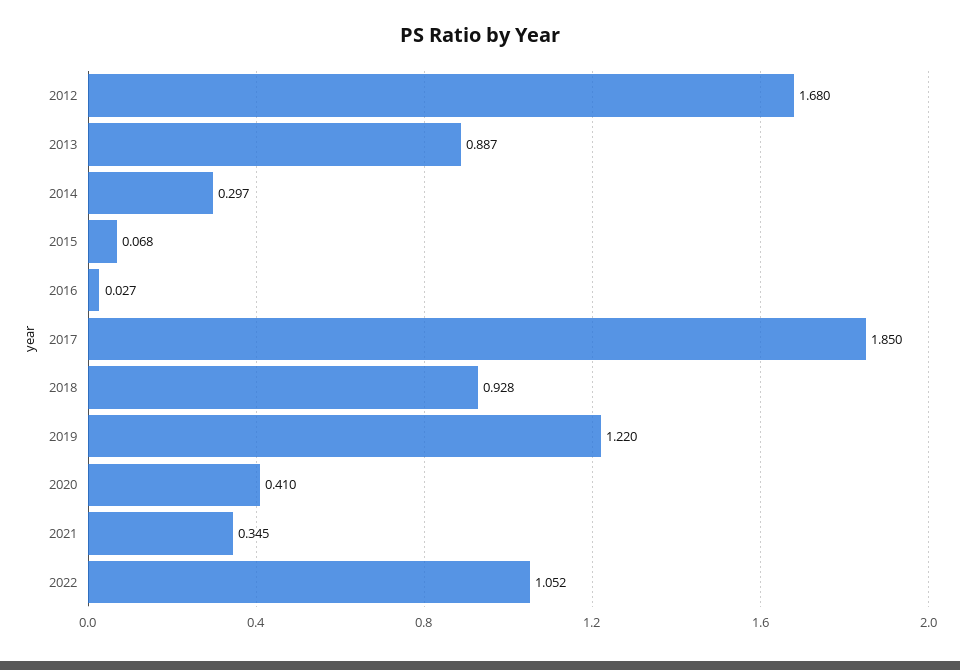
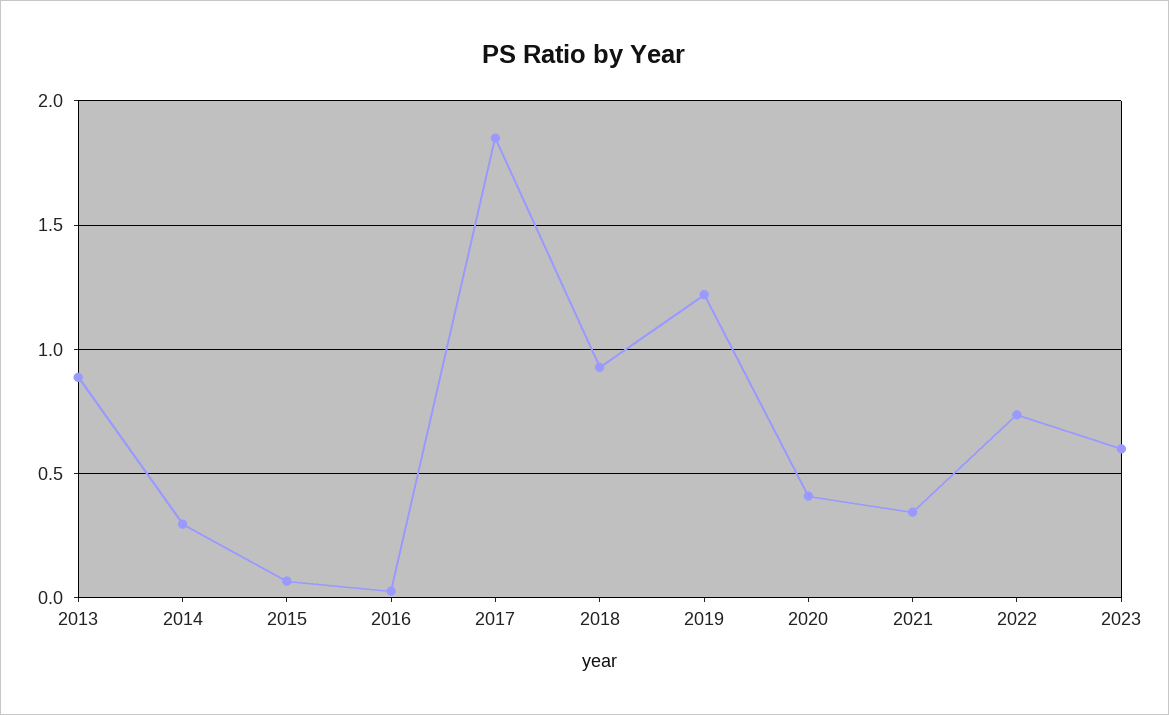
2012: 1.68 -> none
2022: 1.052 -> 0.75
2023: none -> 0.6

